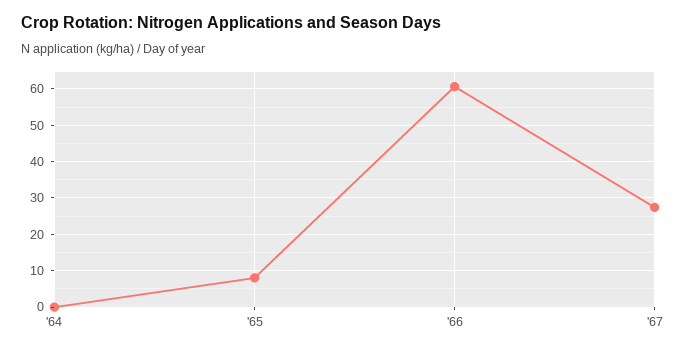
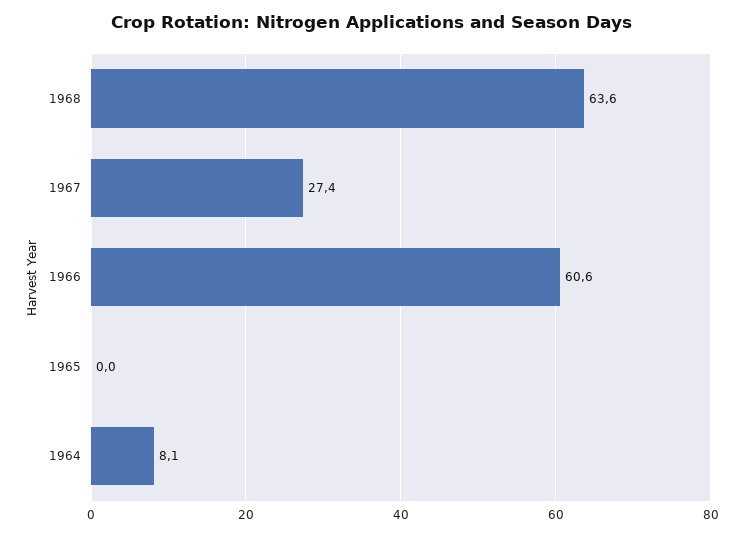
'64: 0 -> 8.1
'65: 8 -> 0
1968: none -> 63.6

